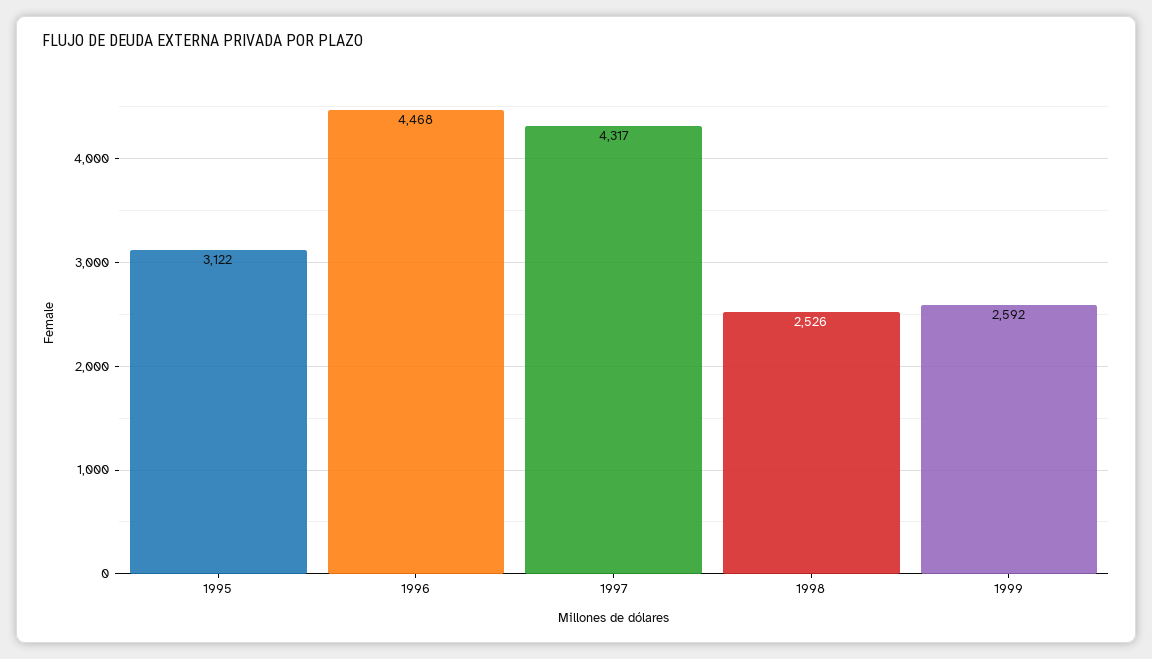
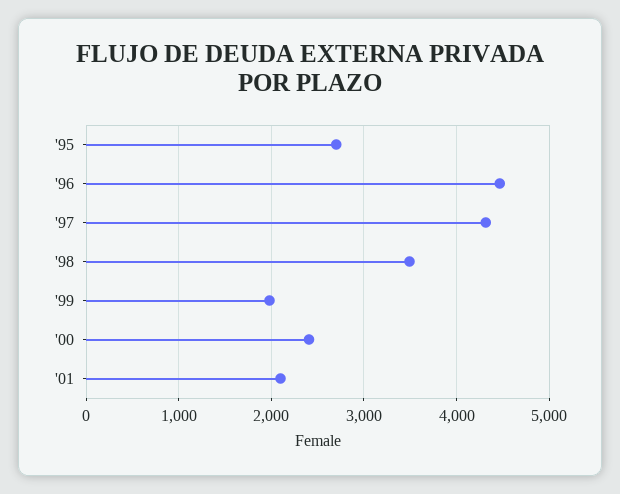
1995: 3122 -> 2700
1998: 2526 -> 3500
1999: 2592 -> 2000
'00: none -> 2400
'01: none -> 2100

